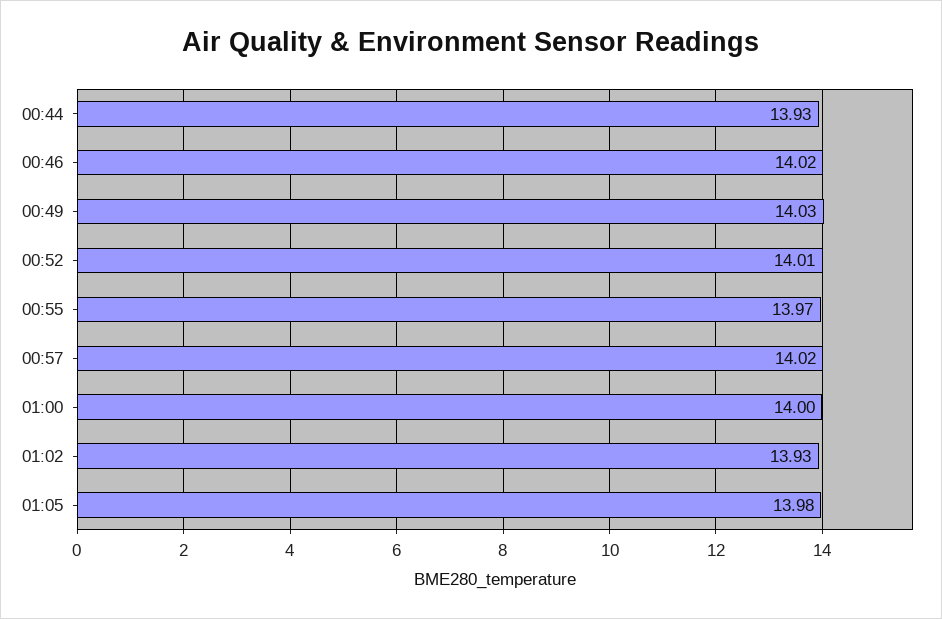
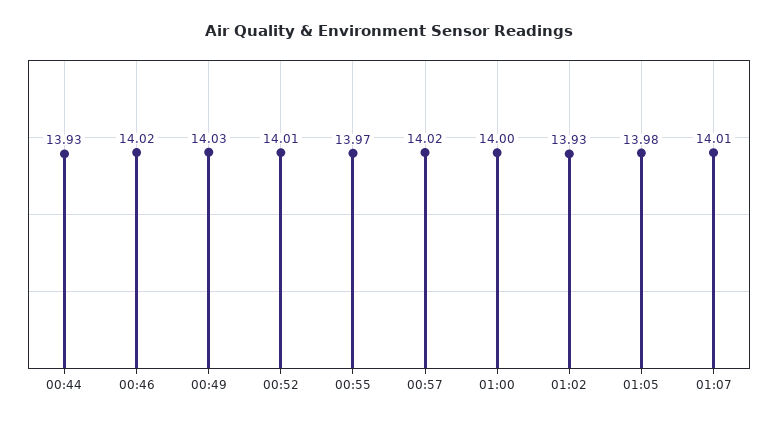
01:07: none -> 14.01

